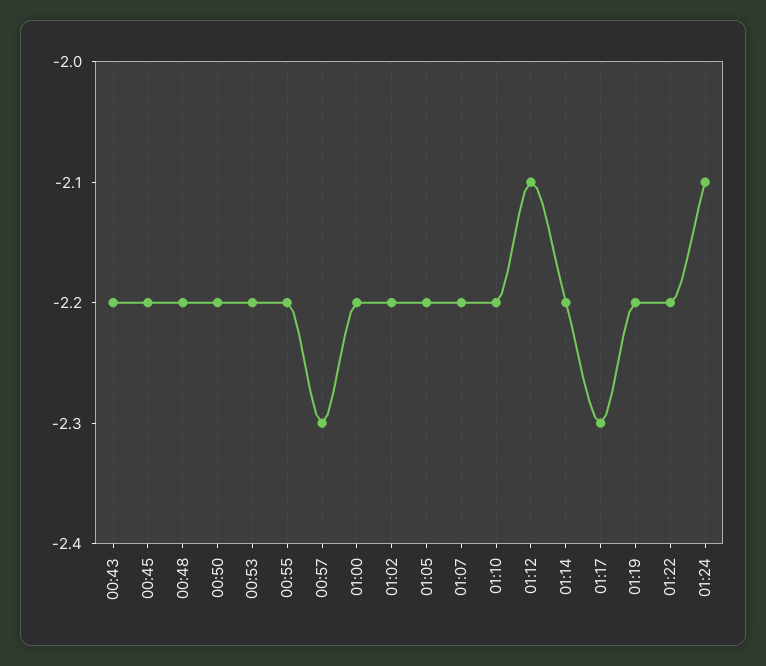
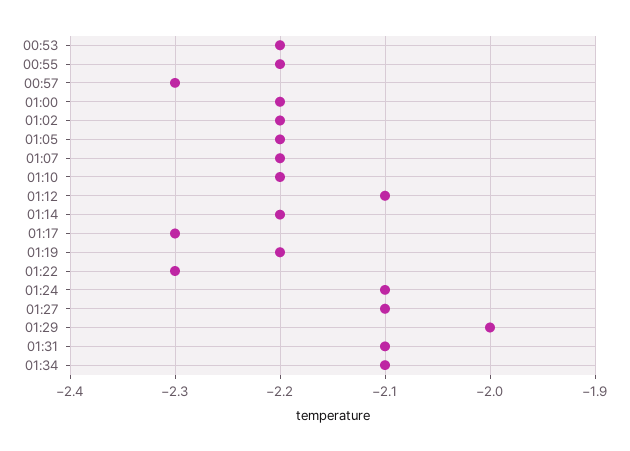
00:43: -2.2 -> none
00:45: -2.2 -> none
00:48: -2.2 -> none
00:50: -2.2 -> none
01:22: -2.2 -> -2.3
01:27: none -> -2.1
01:29: none -> -2
01:31: none -> -2.1
01:34: none -> -2.1

